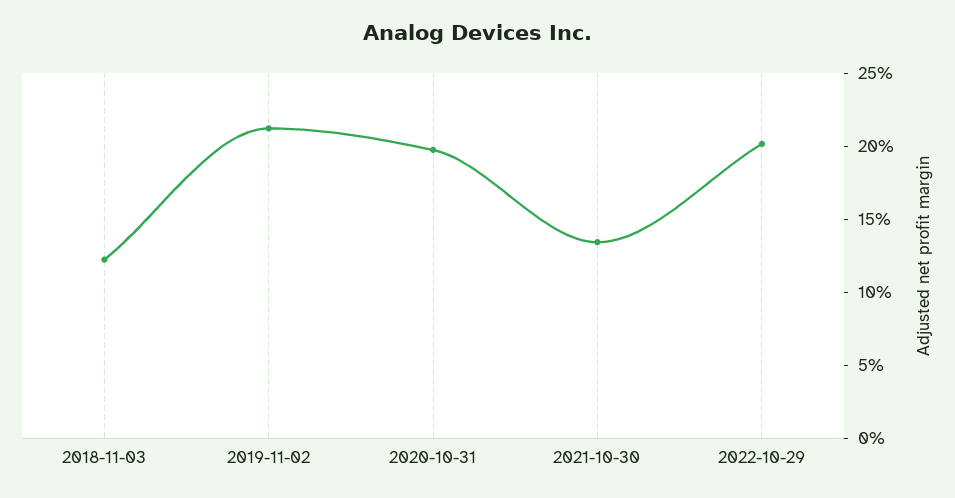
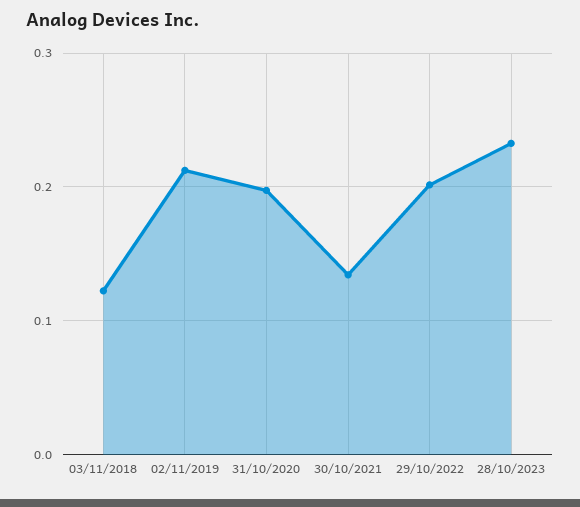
28/10/2023: none -> 0.23

